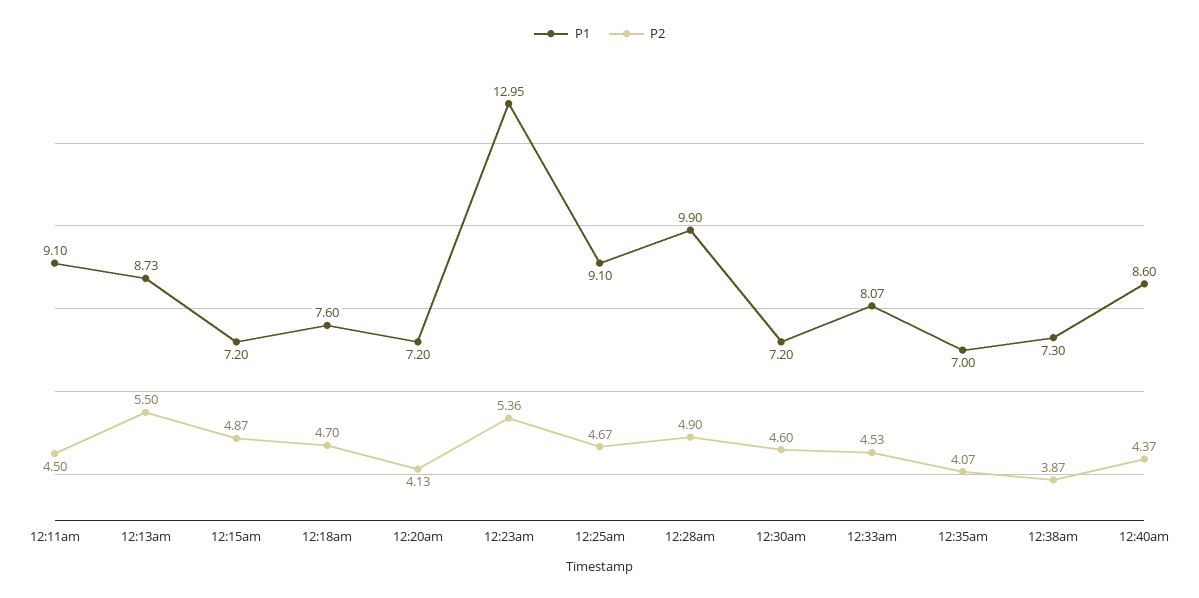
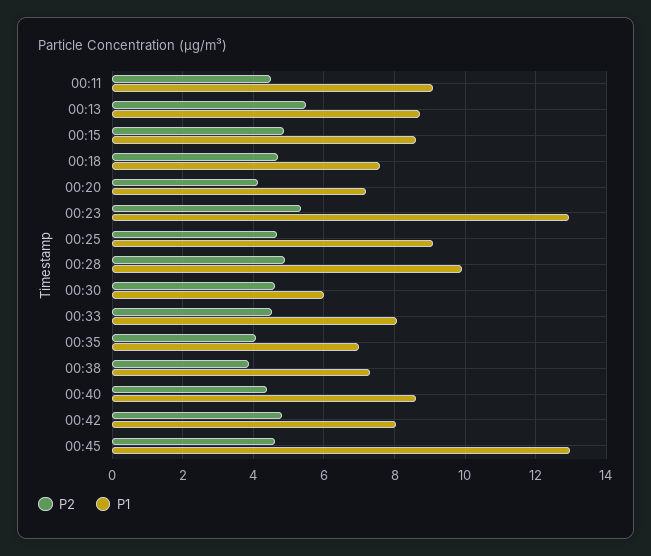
P1, 12:15am: 7.2 -> 8.6
P1, 12:30am: 7.2 -> 6
P2, 00:42: none -> 4.8
P1, 00:42: none -> 8
P2, 00:45: none -> 4.6
P1, 00:45: none -> 13

